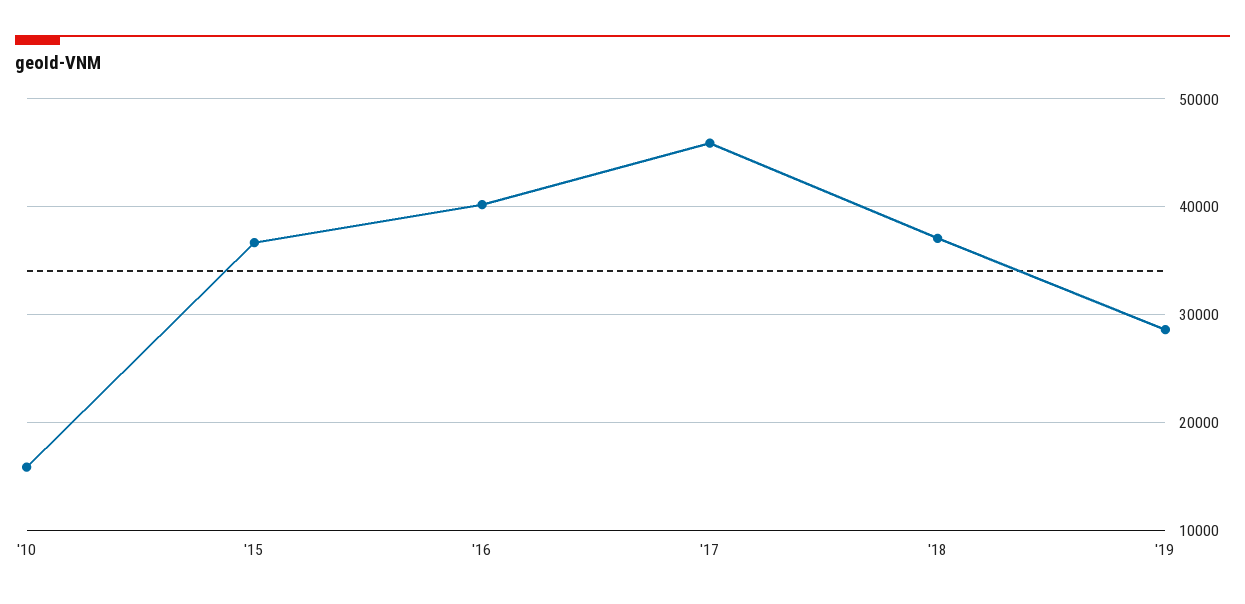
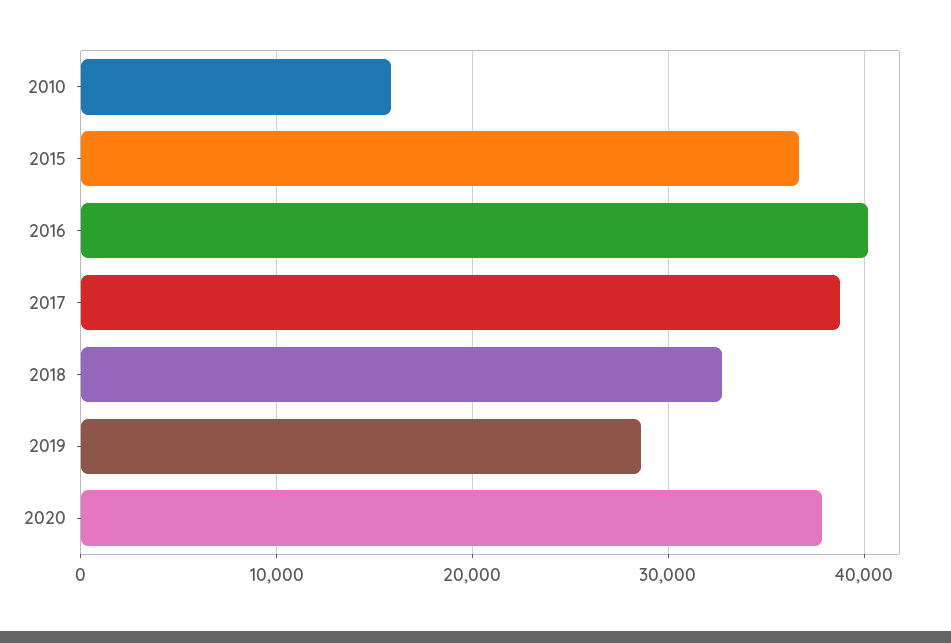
'17: 46000 -> 39000
'18: 37000 -> 33000
2020: none -> 38000

